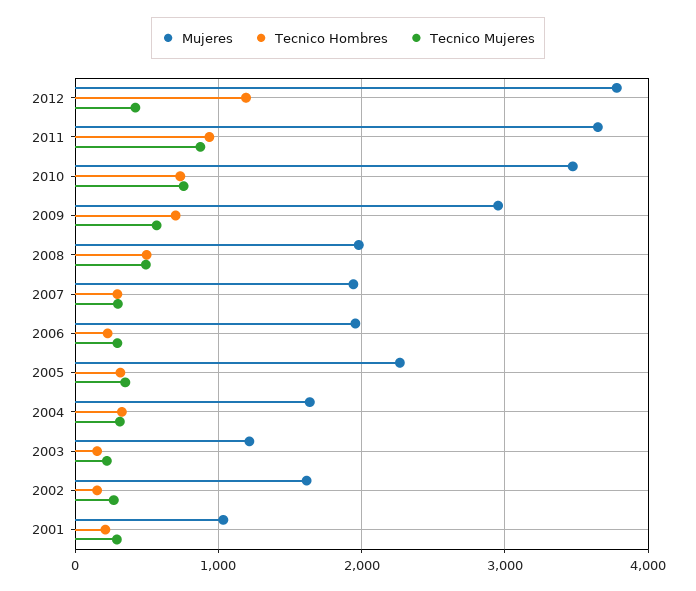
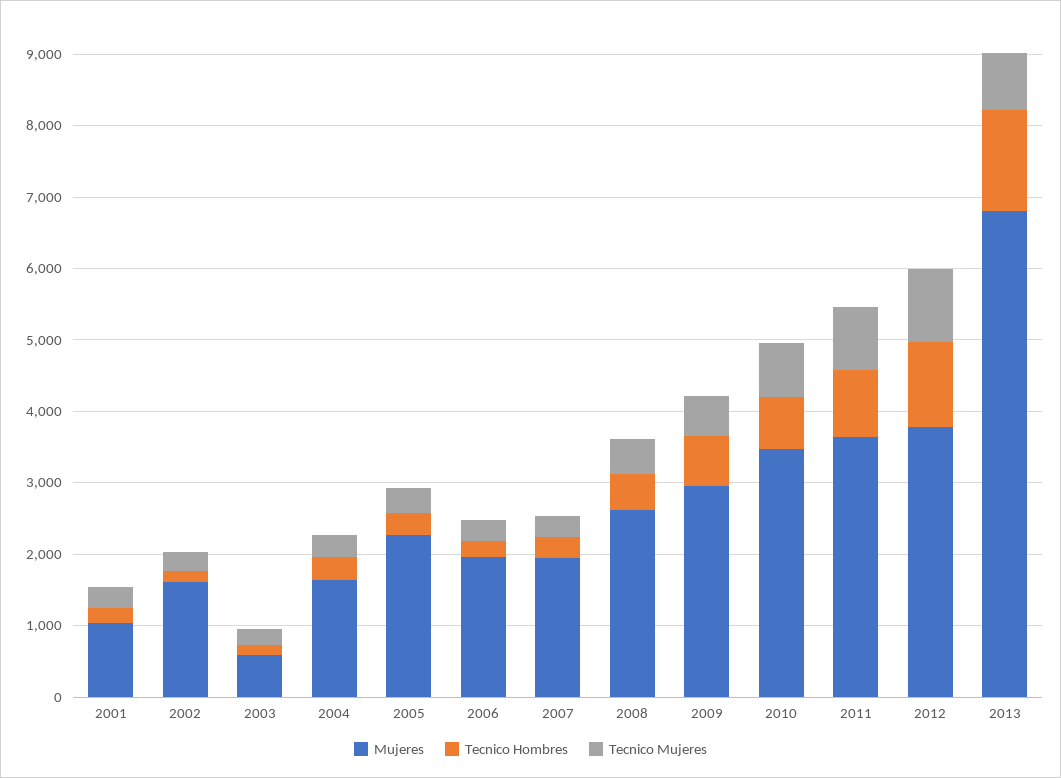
Tecnico Mujeres, 2012: 400 -> 1000
Mujeres, 2008: 2000 -> 2600
Mujeres, 2003: 1200 -> 600
Mujeres, 2013: none -> 6800
Tecnico Hombres, 2013: none -> 1400
Tecnico Mujeres, 2013: none -> 800

